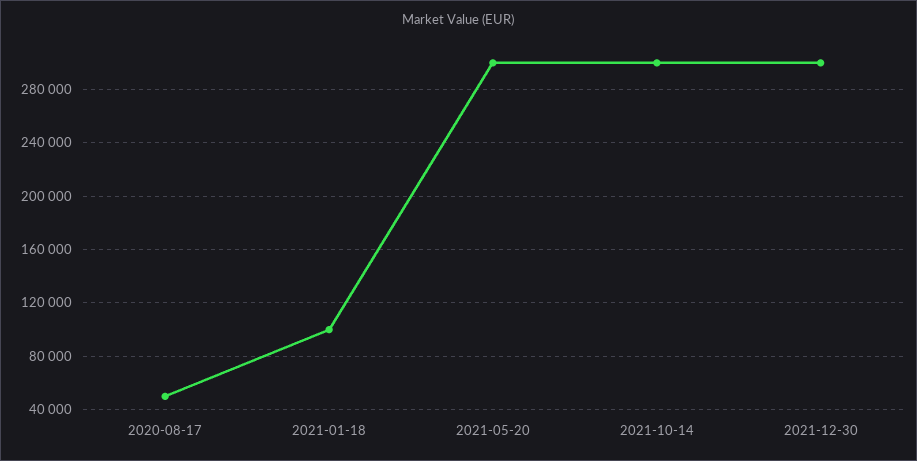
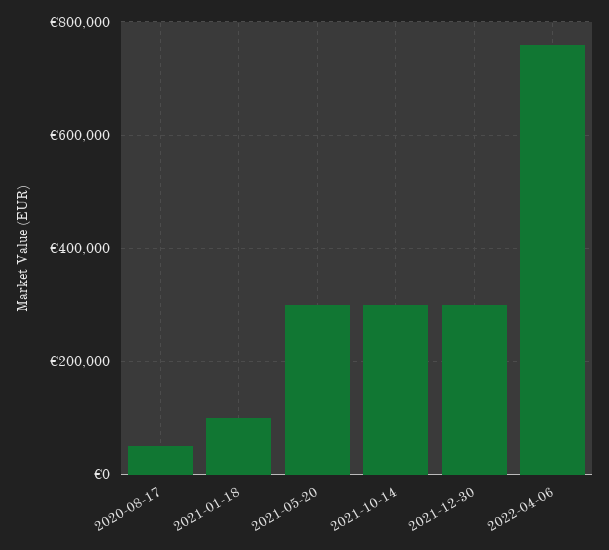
2022-04-06: none -> 760000

